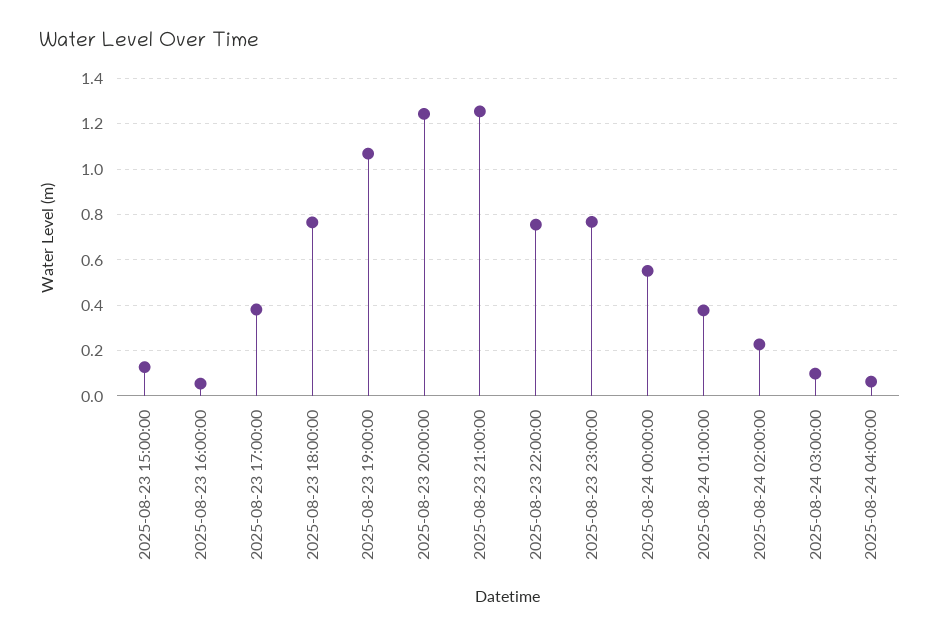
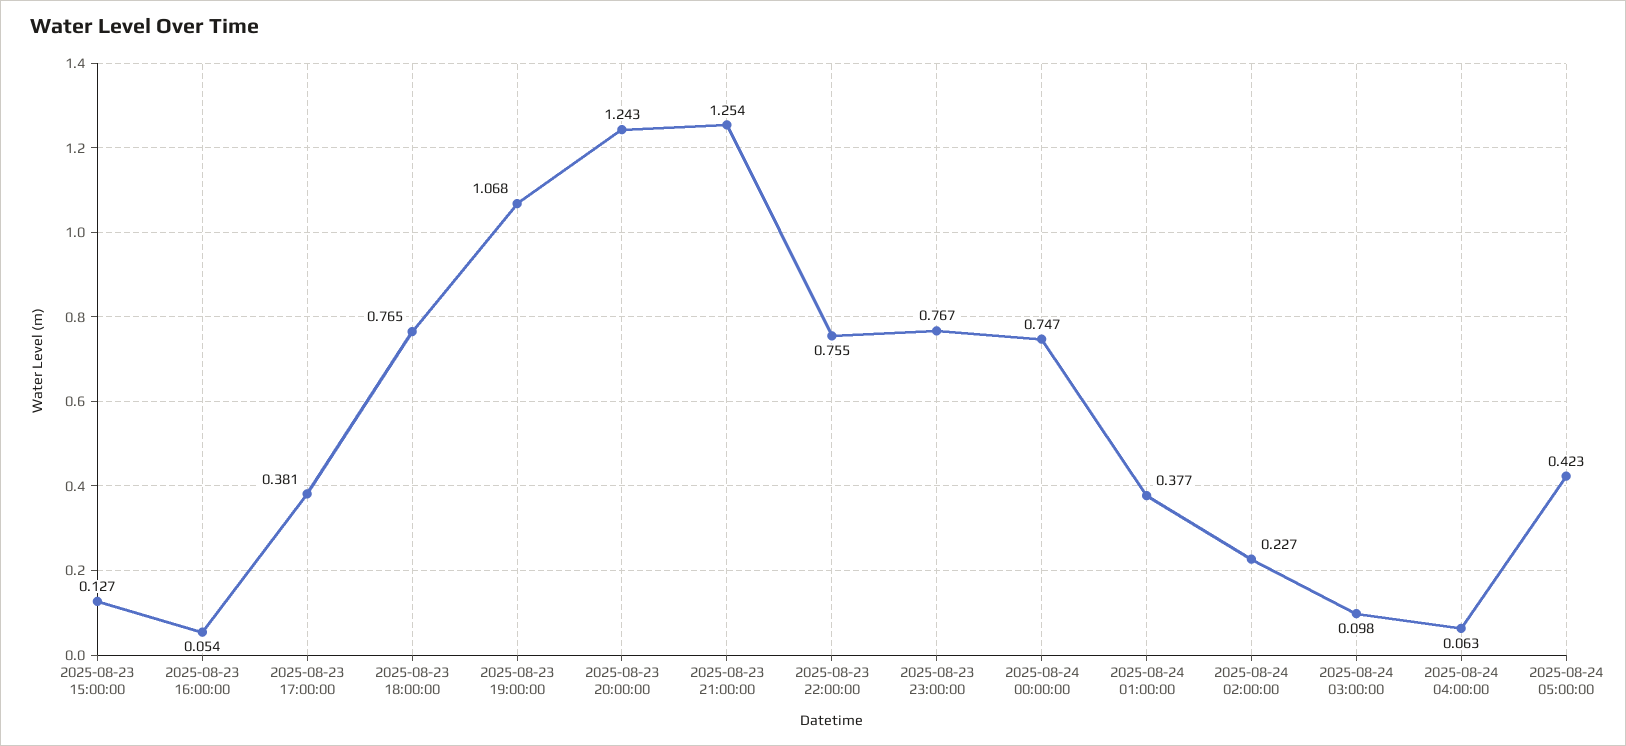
2025-08-24 00:00:00: 0.55 -> 0.747
2025-08-24 05:00:00: none -> 0.423

